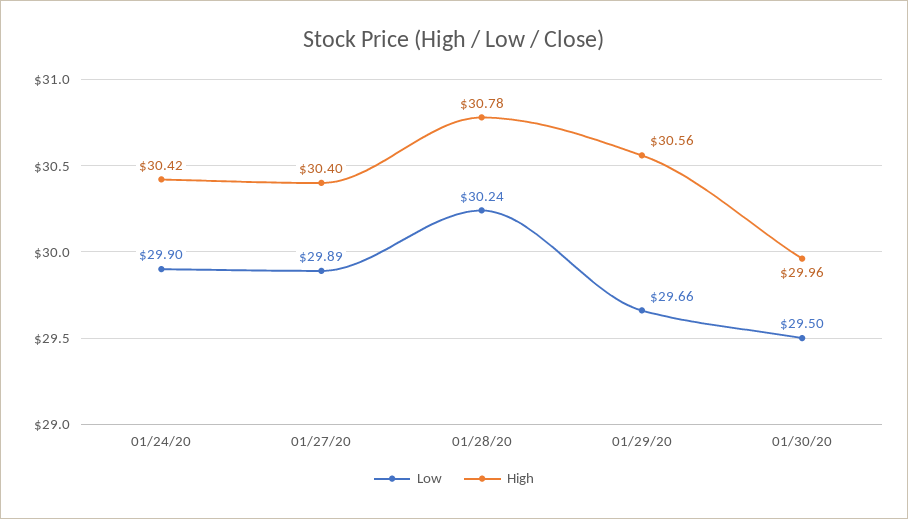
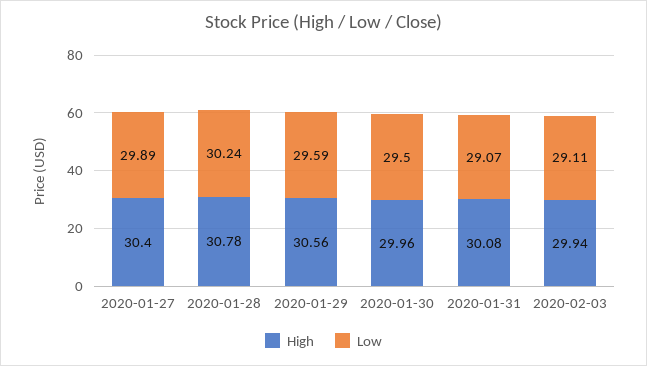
Low, 01/24/20: 29.9 -> none
High, 01/24/20: 30.42 -> none
Low, 01/29/20: 29.66 -> 29.59
High, 2020-01-31: none -> 30.08
Low, 2020-01-31: none -> 29.07
High, 2020-02-03: none -> 29.94
Low, 2020-02-03: none -> 29.11

